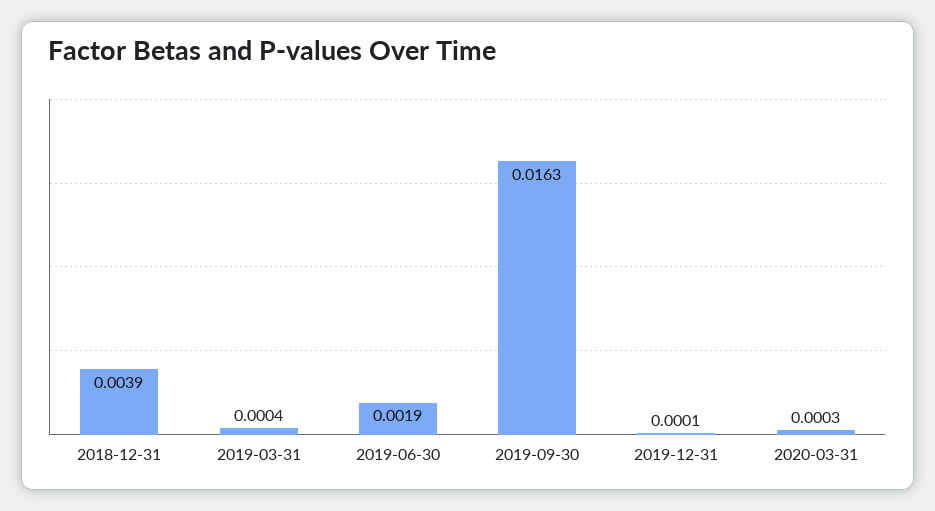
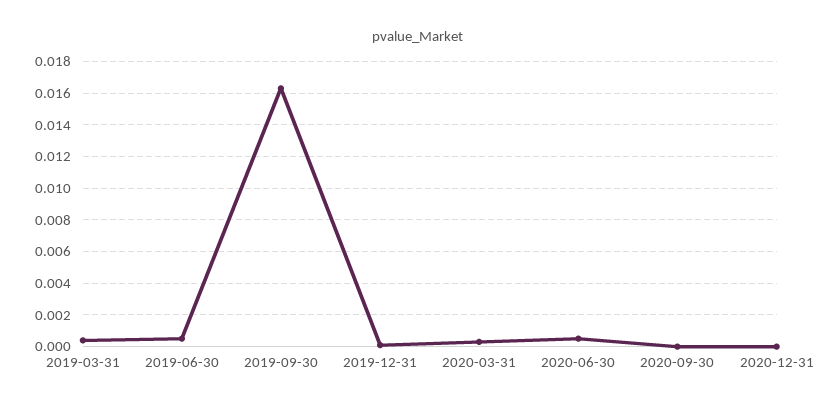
2018-12-31: 0.0039 -> none
2019-06-30: 0.0019 -> 0.0005
2020-06-30: none -> 0.0005
2020-09-30: none -> 0
2020-12-31: none -> 0

